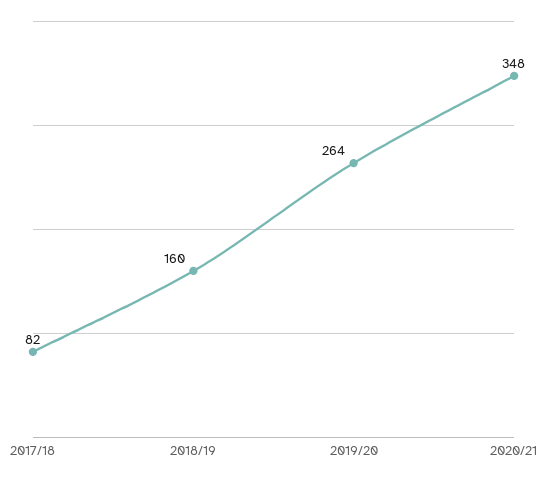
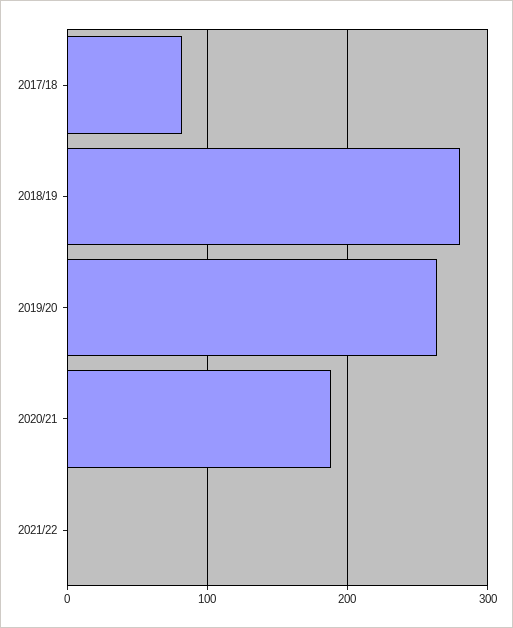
2018/19: 160 -> 280
2020/21: 348 -> 190
2021/22: none -> 0

